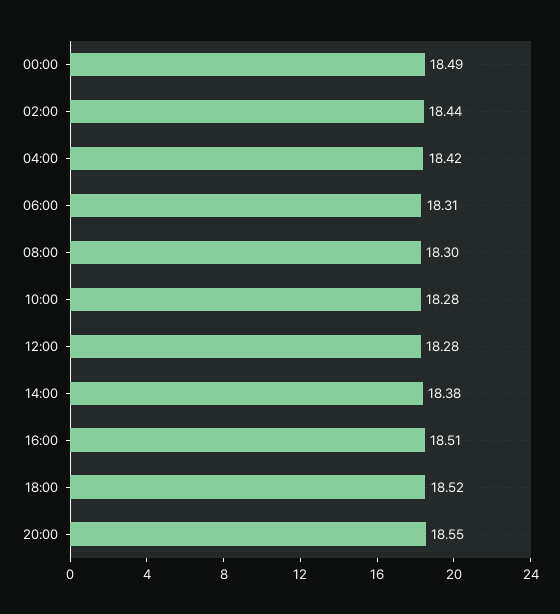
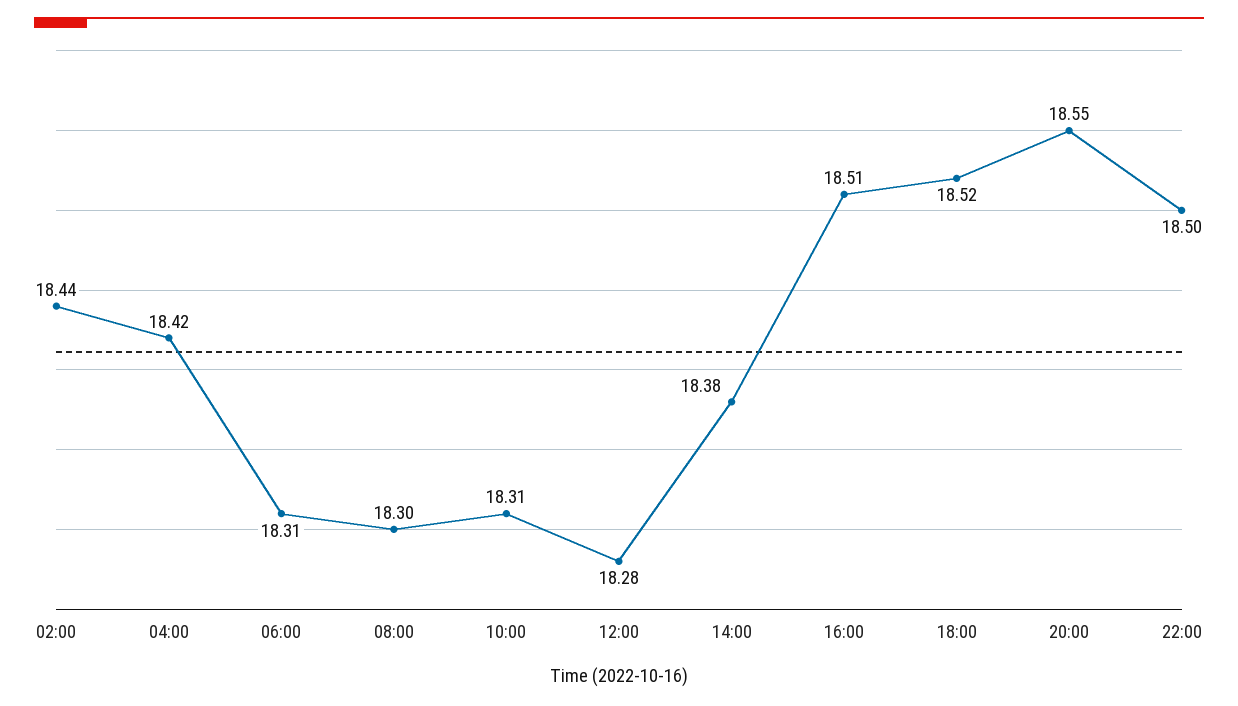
00:00: 18.49 -> none
10:00: 18.28 -> 18.31
22:00: none -> 18.5

